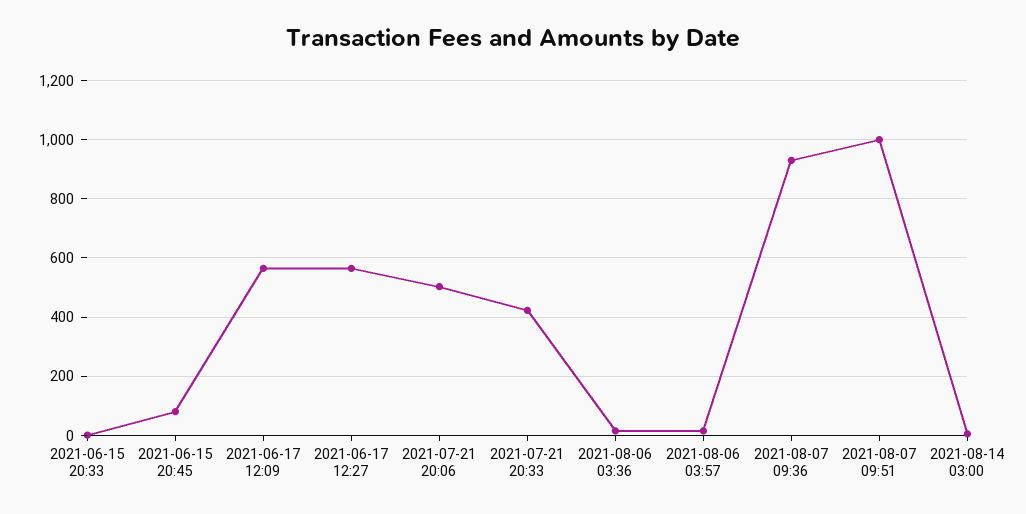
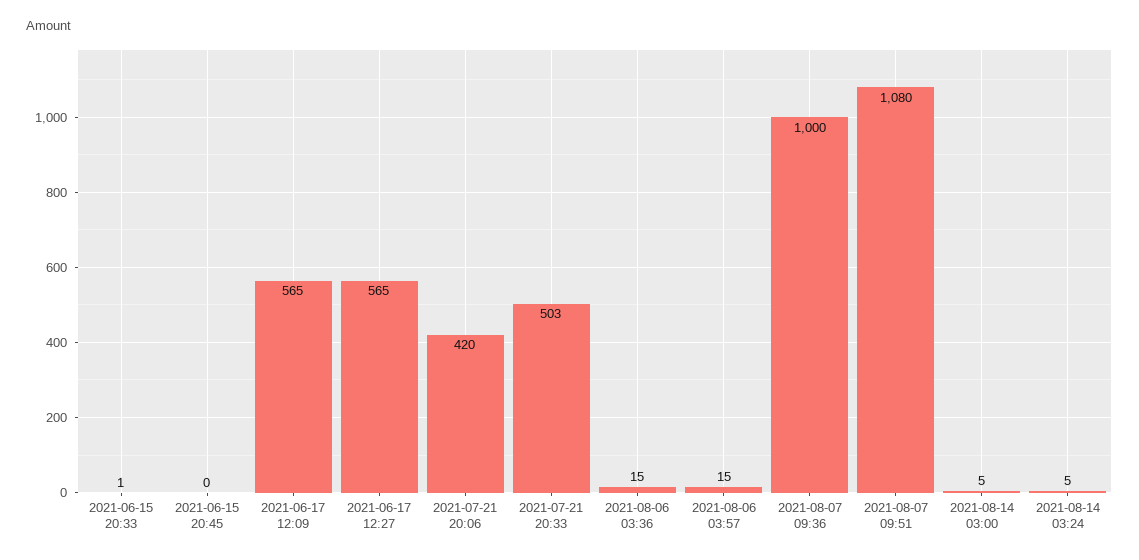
2021-06-15 20:45: 75 -> 0
2021-07-21 20:06: 500 -> 420
2021-07-21 20:33: 425 -> 503
2021-08-07 09:36: 925 -> 1000
2021-08-07 09:51: 1000 -> 1080
2021-08-14 03:24: none -> 5

